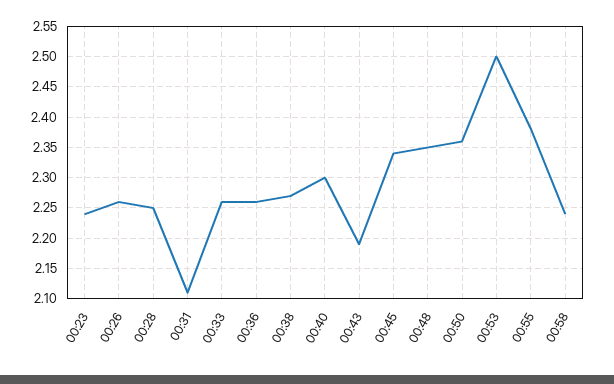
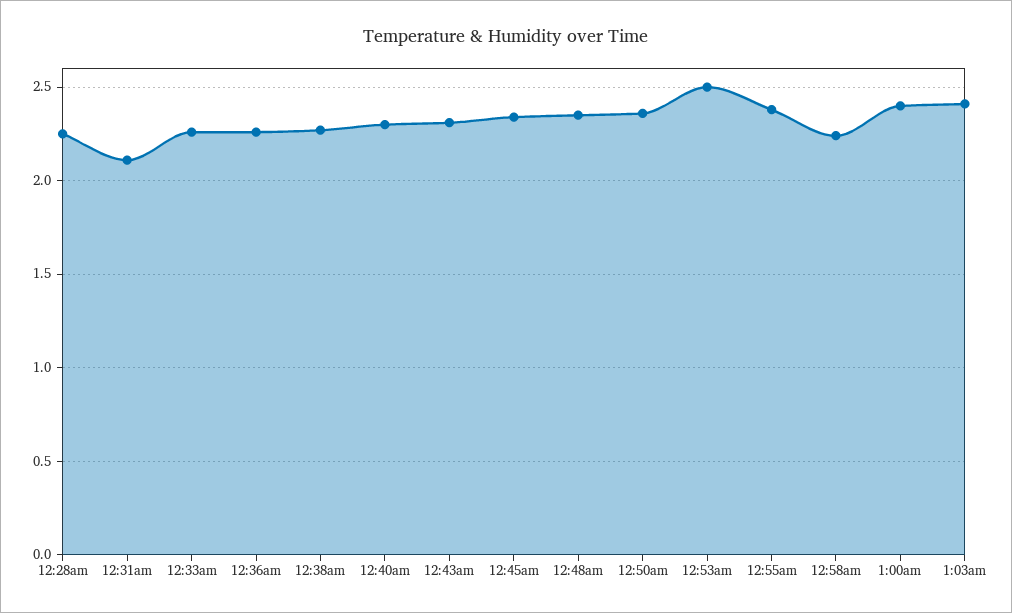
00:23: 2.24 -> none
00:26: 2.26 -> none
00:43: 2.19 -> 2.3
1:00am: none -> 2.4
1:03am: none -> 2.4

